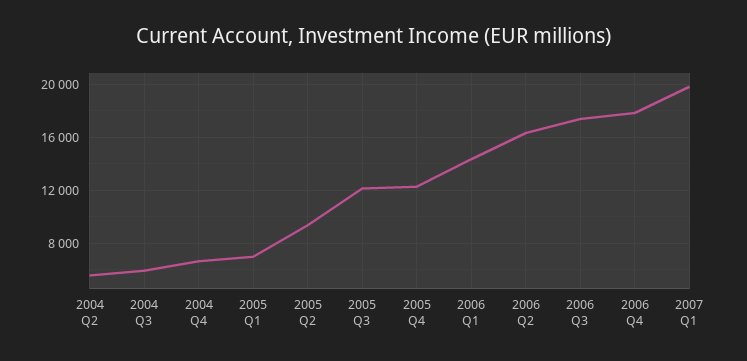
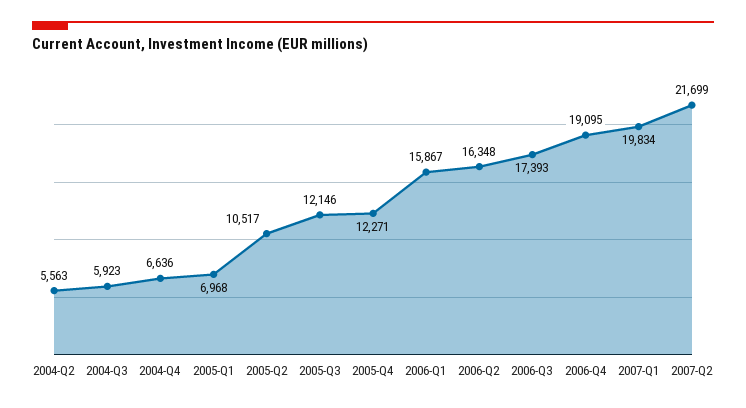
2005 Q2: 9500 -> 10517
2006 Q1: 14500 -> 15867
2006 Q4: 18000 -> 19095
2007-Q2: none -> 21699

